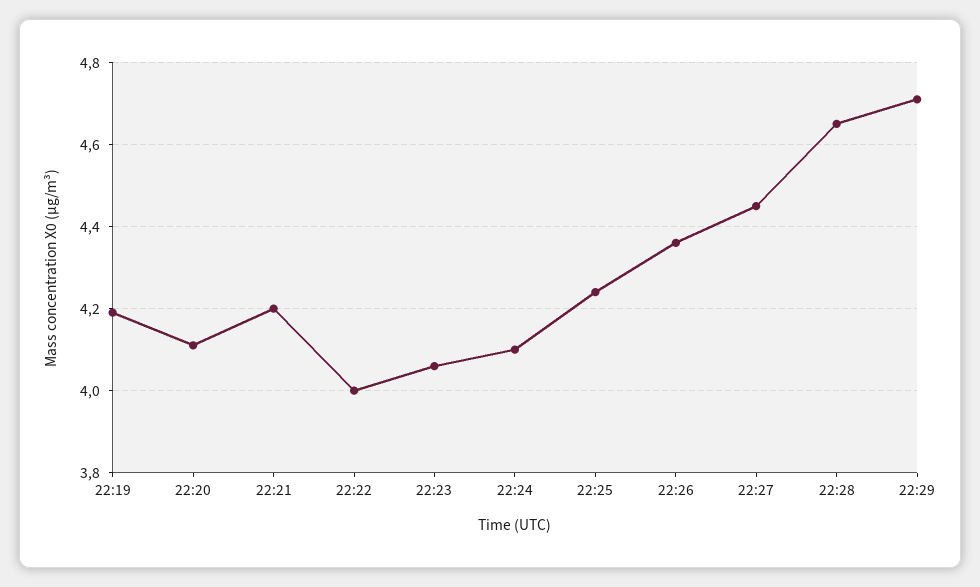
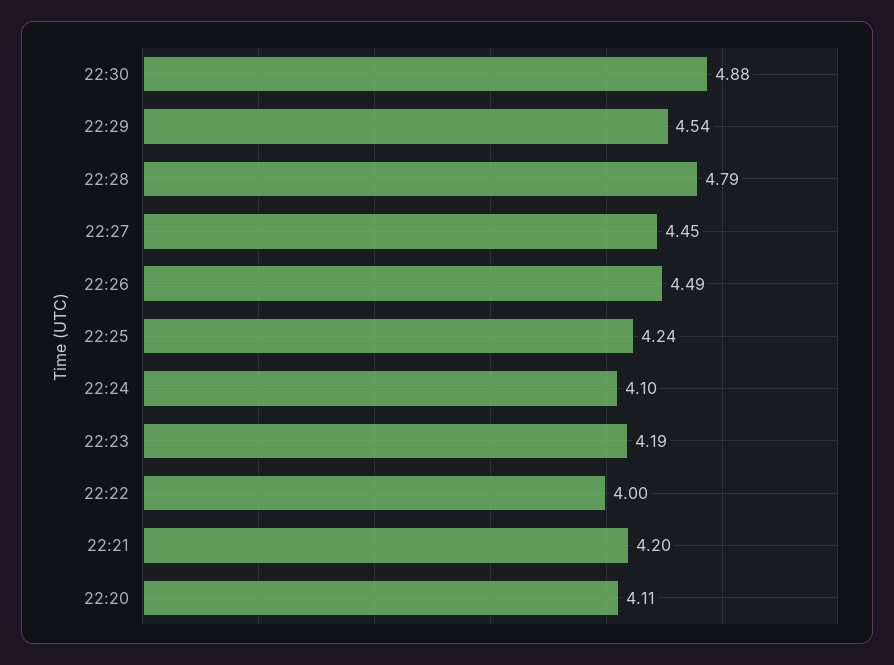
22:19: 4.2 -> none
22:23: 4.05 -> 4.19
22:26: 4.35 -> 4.49
22:28: 4.65 -> 4.79
22:29: 4.7 -> 4.54
22:30: none -> 4.88

